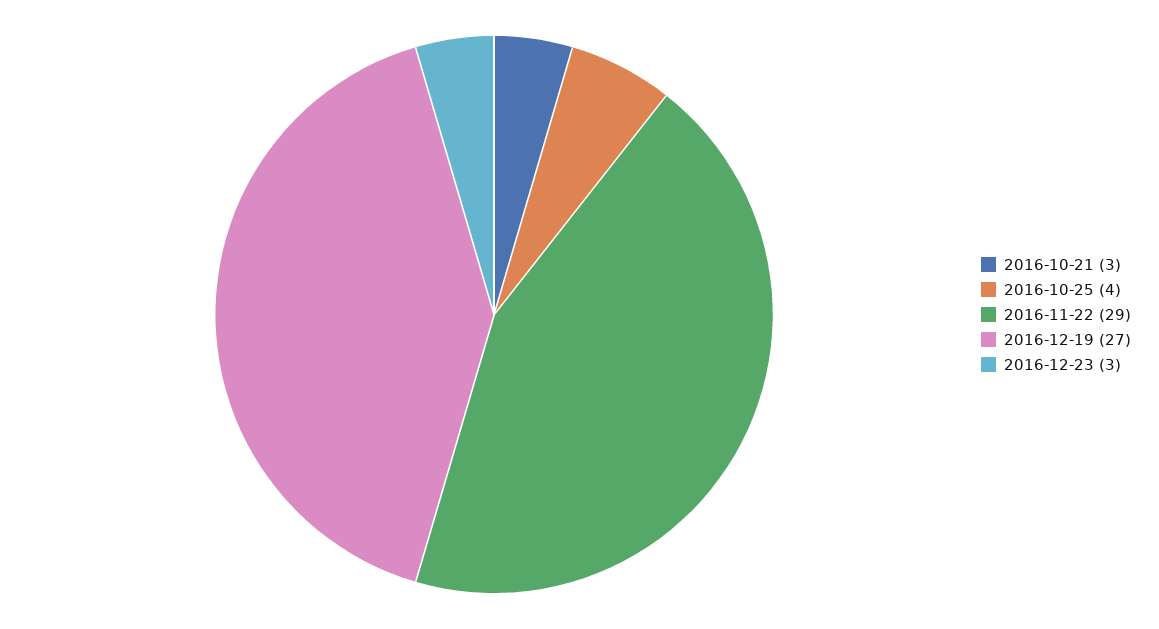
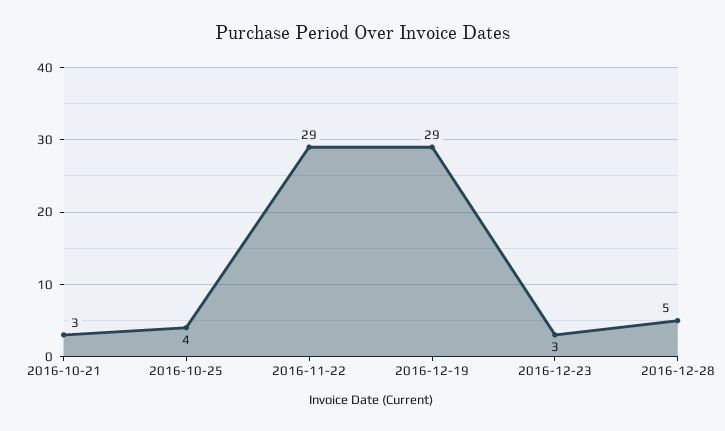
2016-12-19: 27 -> 29
2016-12-28: none -> 5

